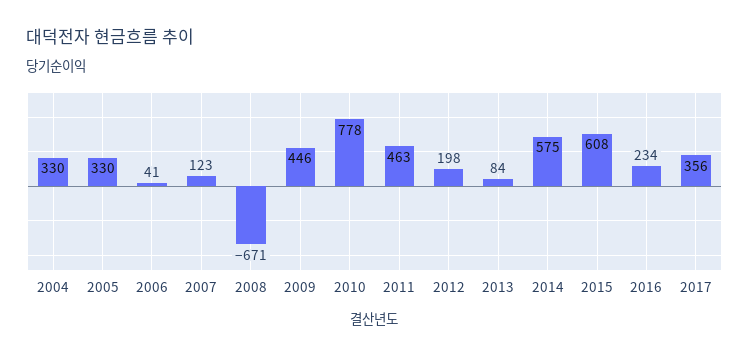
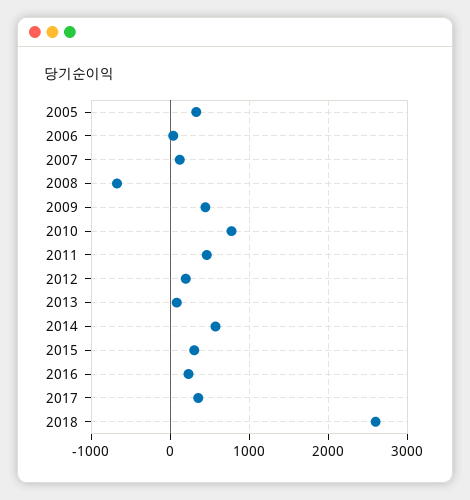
2004: 330 -> none
2015: 608 -> 300
2018: none -> 2600

